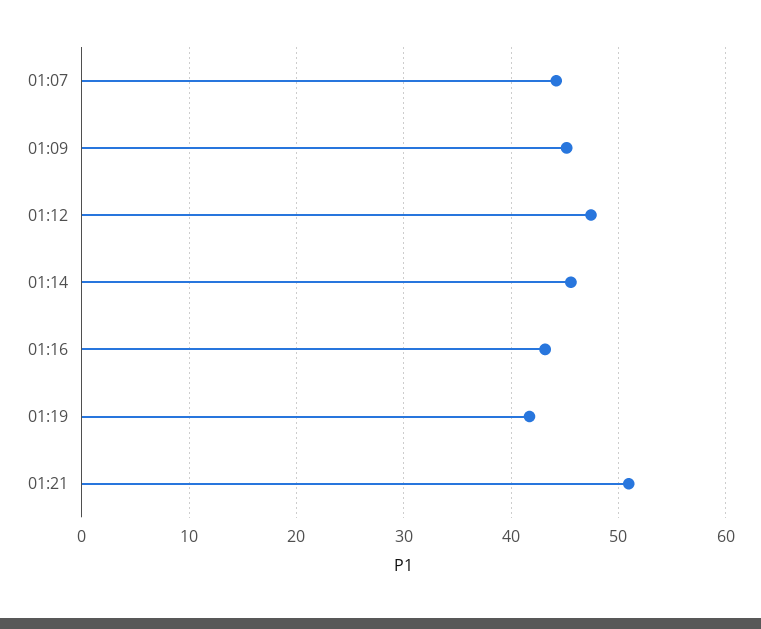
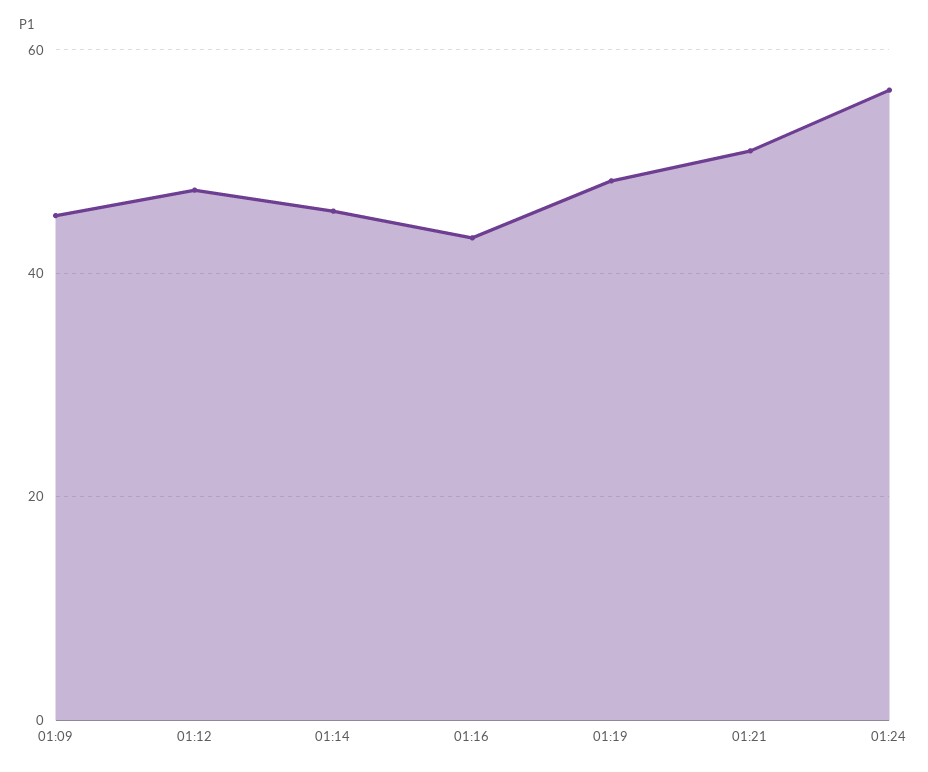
01:07: 44 -> none
01:19: 42 -> 48
01:24: none -> 56

